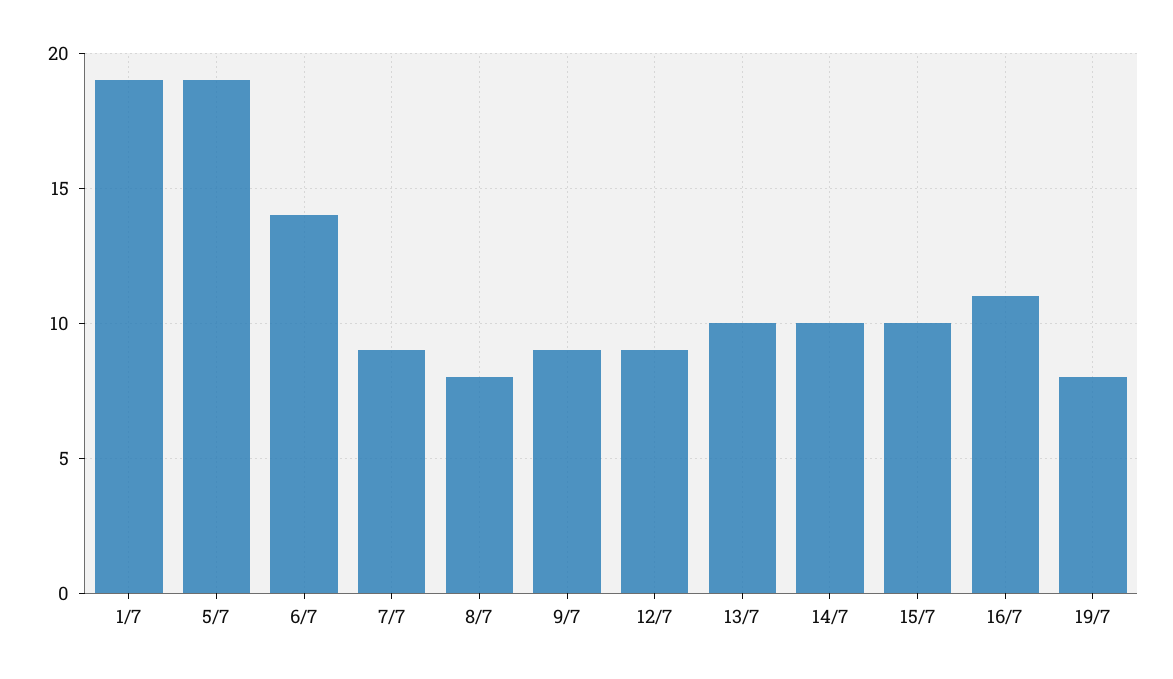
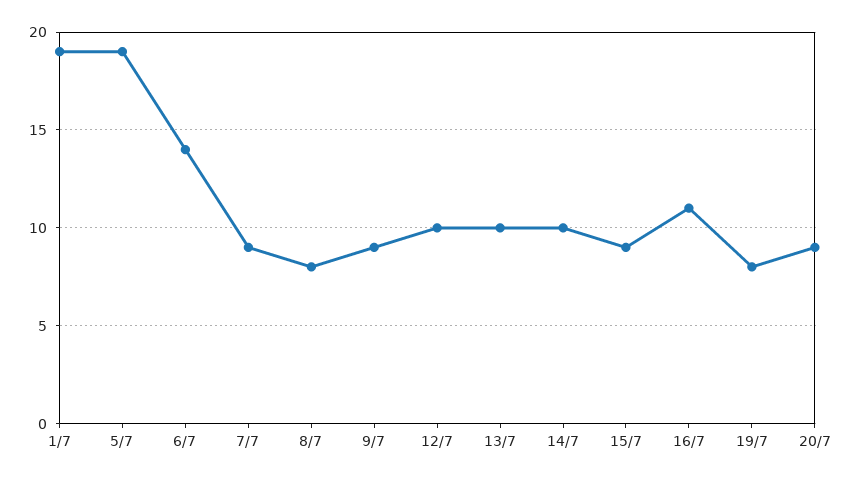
12/7: 9 -> 10
15/7: 10 -> 9
20/7: none -> 9

